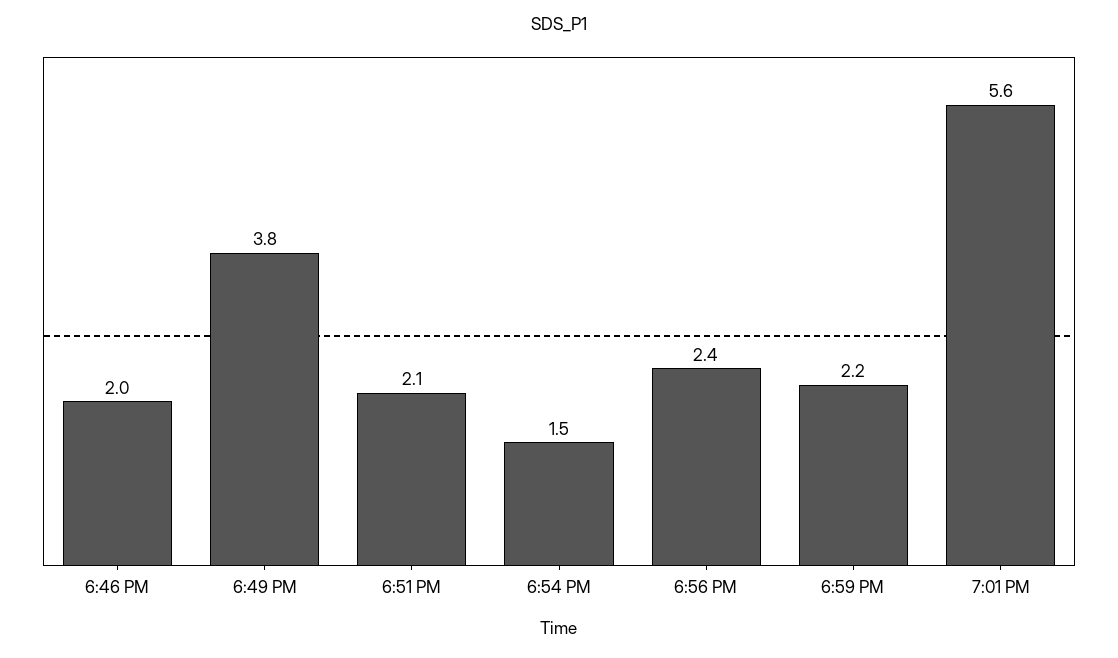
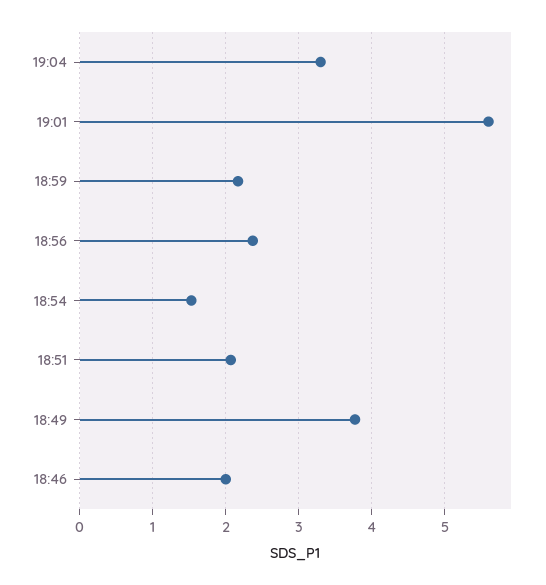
19:04: none -> 3.3

